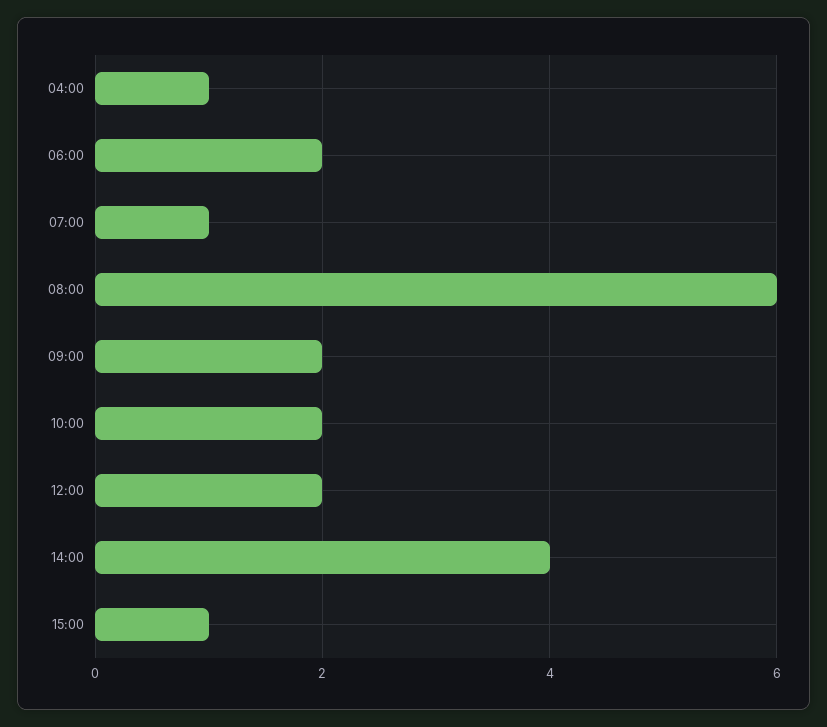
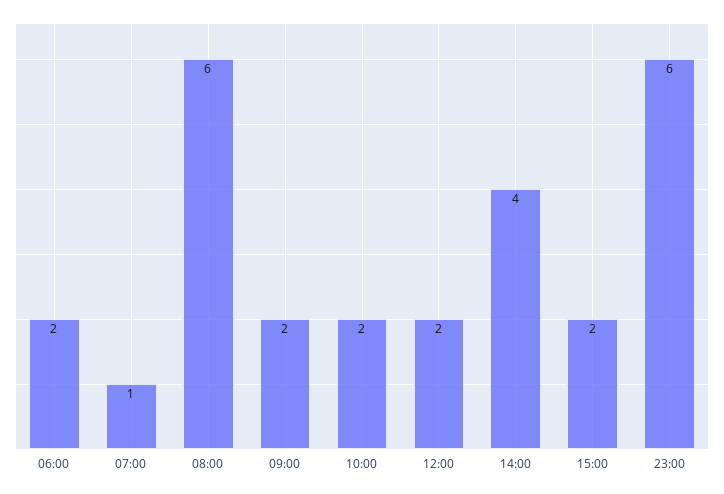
04:00: 1 -> none
15:00: 1 -> 2
23:00: none -> 6

